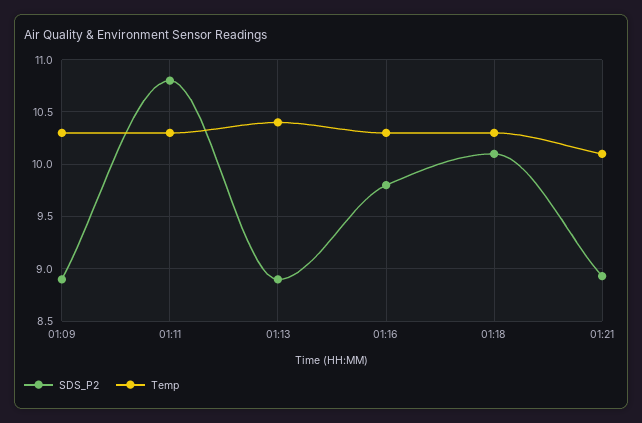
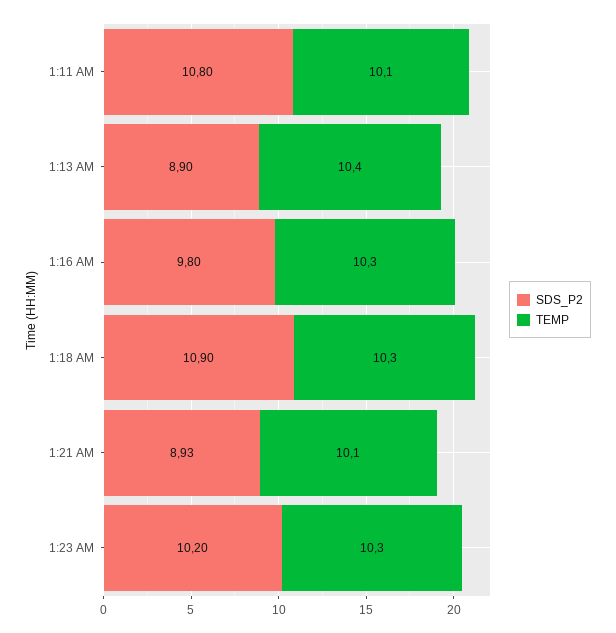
SDS_P2, 01:09: 8.9 -> none
Temp, 01:09: 10.3 -> none
Temp, 01:11: 10.3 -> 10.1
SDS_P2, 01:18: 10.1 -> 10.9
SDS_P2, 1:23 AM: none -> 10.2
Temp, 1:23 AM: none -> 10.3

